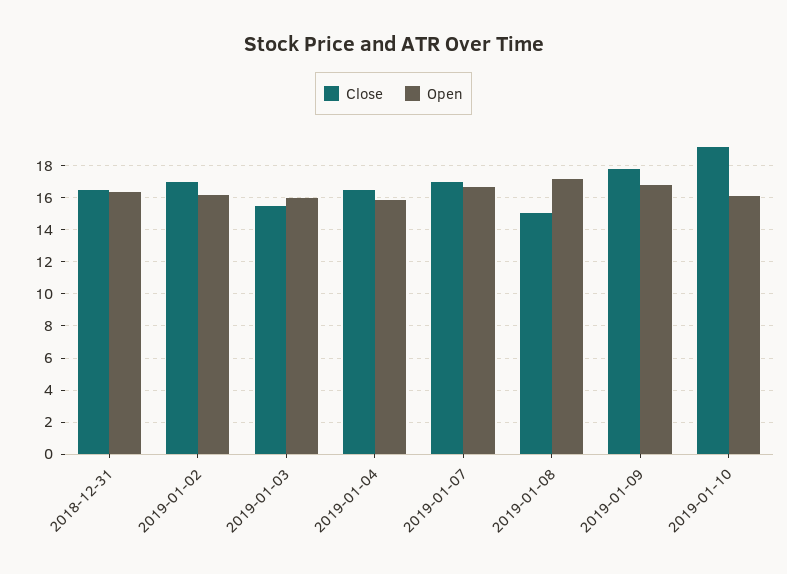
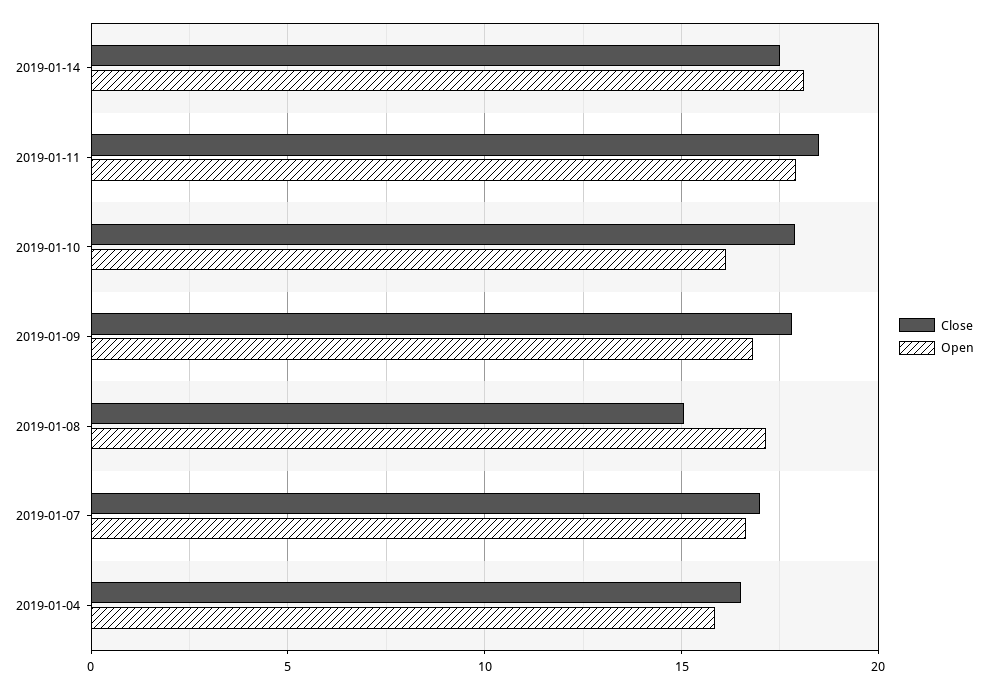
Close, 2018-12-31: 16.5 -> none
Open, 2018-12-31: 16.5 -> none
Close, 2019-01-02: 17 -> none
Open, 2019-01-02: 16 -> none
Close, 2019-01-03: 15.5 -> none
Open, 2019-01-03: 16 -> none
Close, 2019-01-10: 19 -> 18
Close, 2019-01-14: none -> 17.5
Open, 2019-01-14: none -> 18
Close, 2019-01-11: none -> 18.5
Open, 2019-01-11: none -> 18

